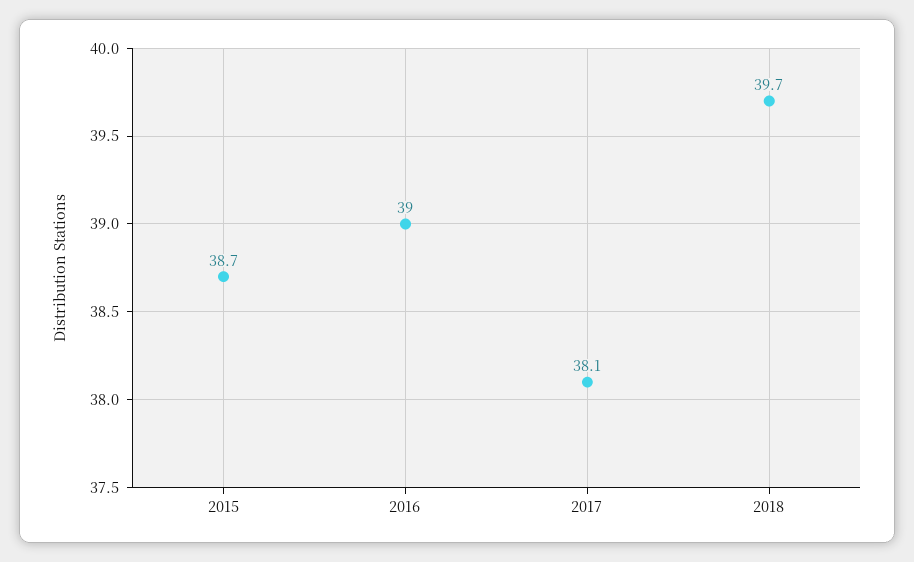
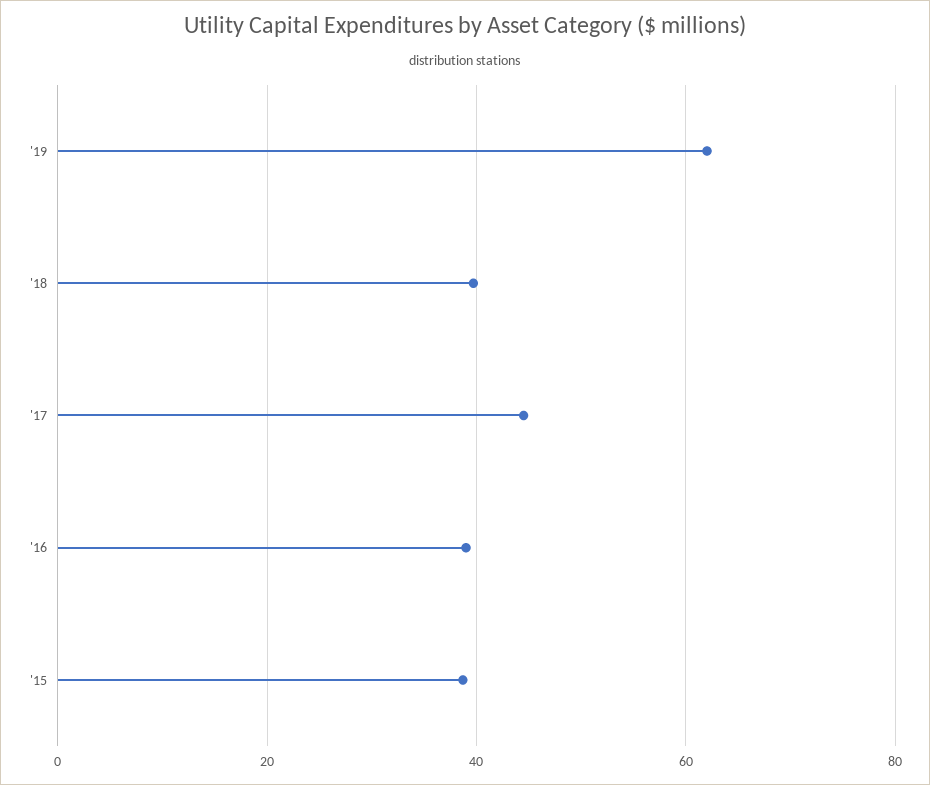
2017: 38.1 -> 44
'19: none -> 62

